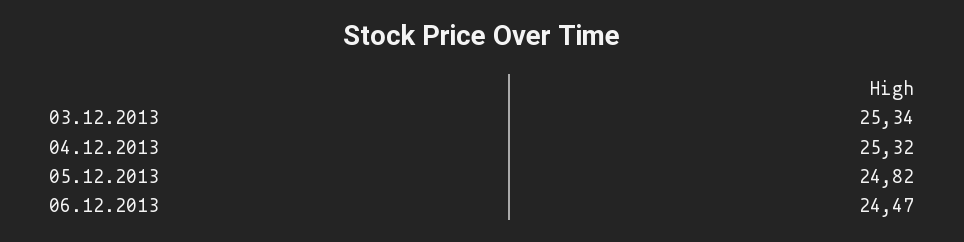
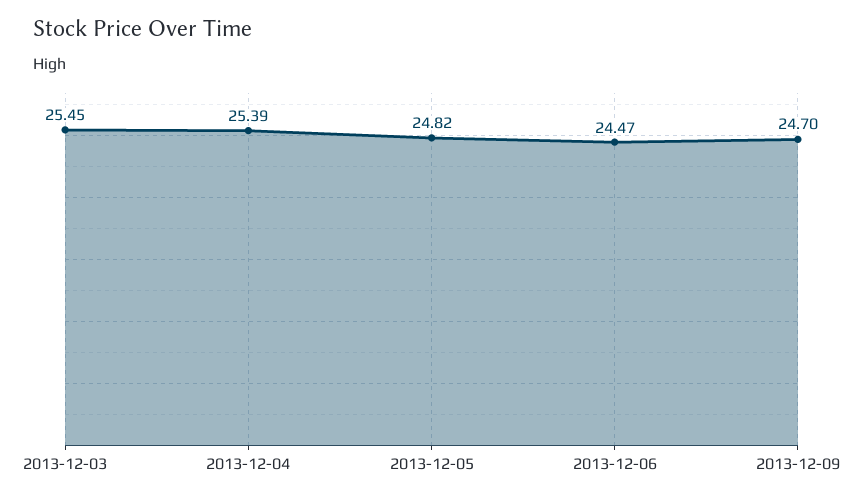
03.12.2013: 25.34 -> 25.45
04.12.2013: 25.32 -> 25.39
2013-12-09: none -> 24.7

